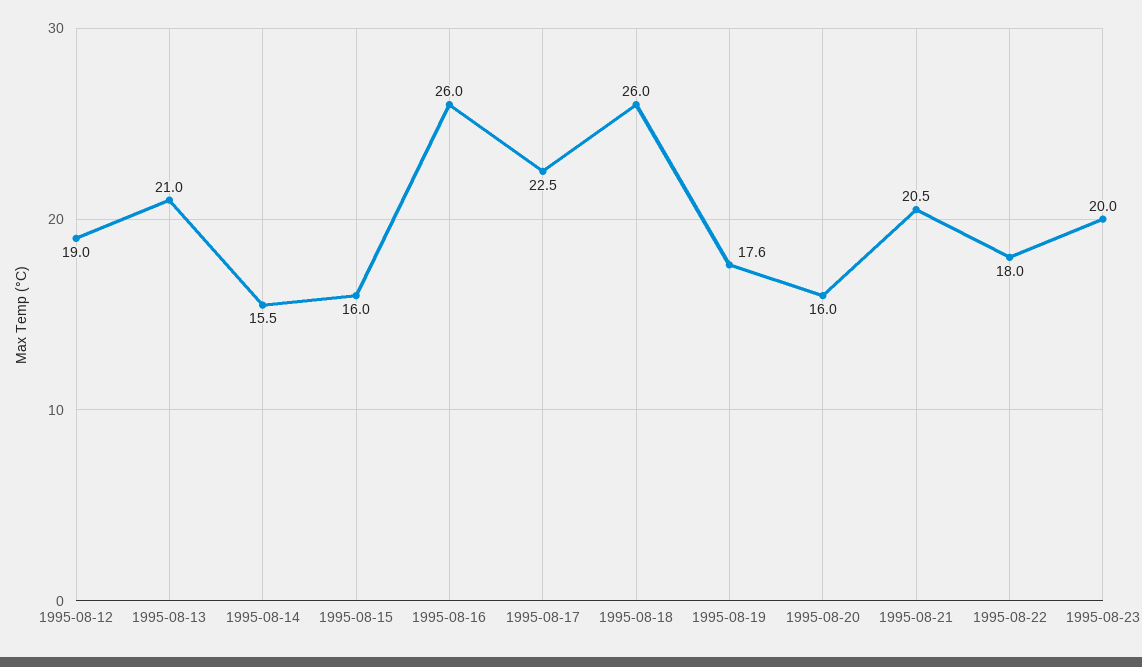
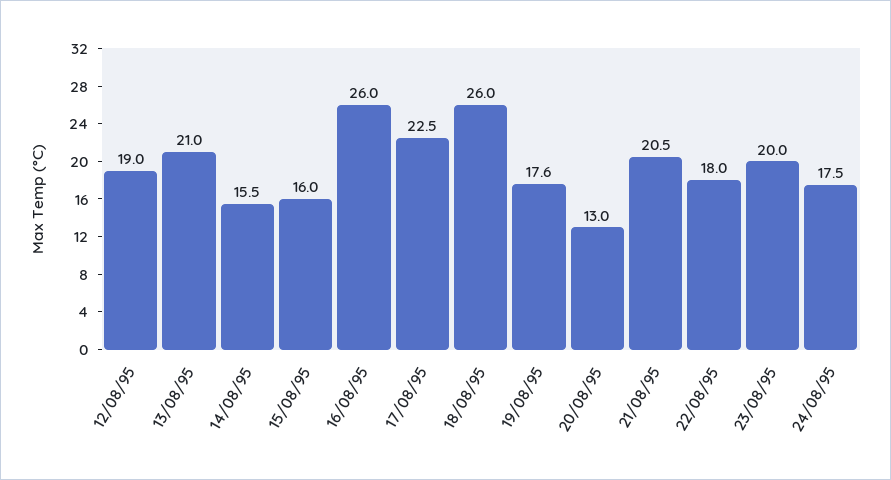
1995-08-20: 16 -> 13
24/08/95: none -> 17.5

